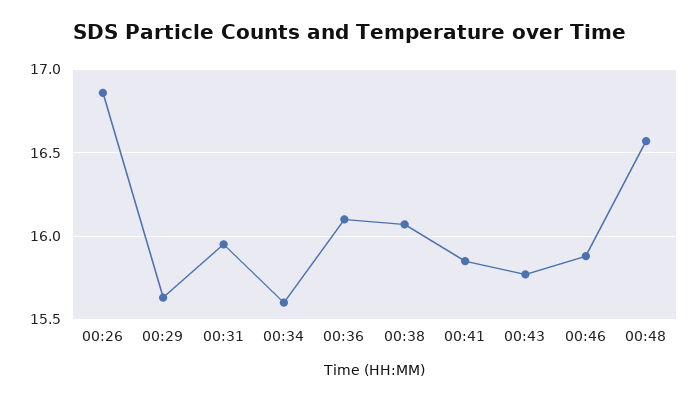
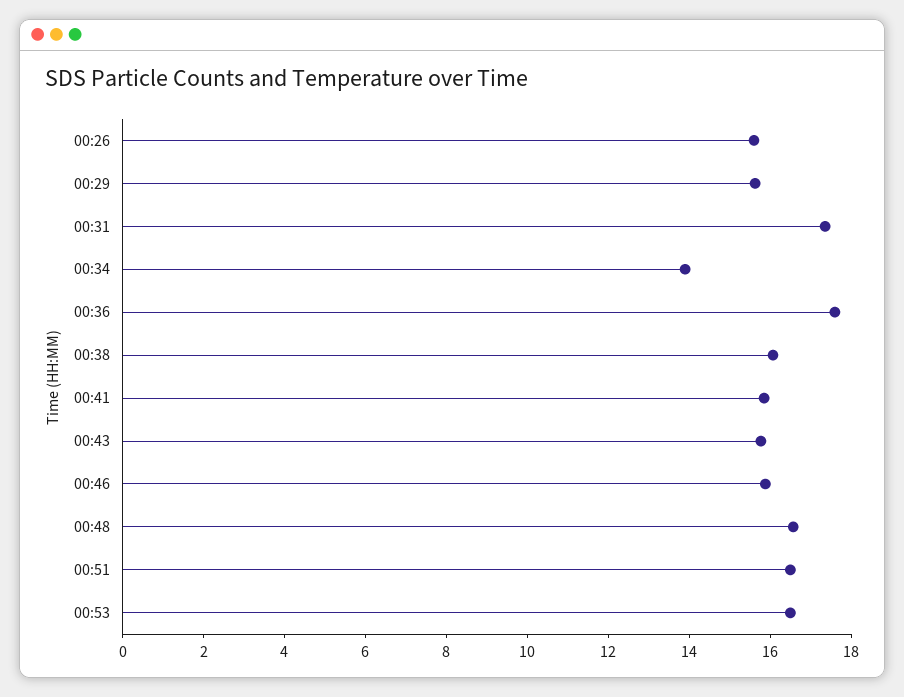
00:26: 16.85 -> 15.5
00:31: 15.95 -> 17.5
00:34: 15.6 -> 14
00:36: 16.1 -> 17.5
00:51: none -> 16.5
00:53: none -> 16.5

